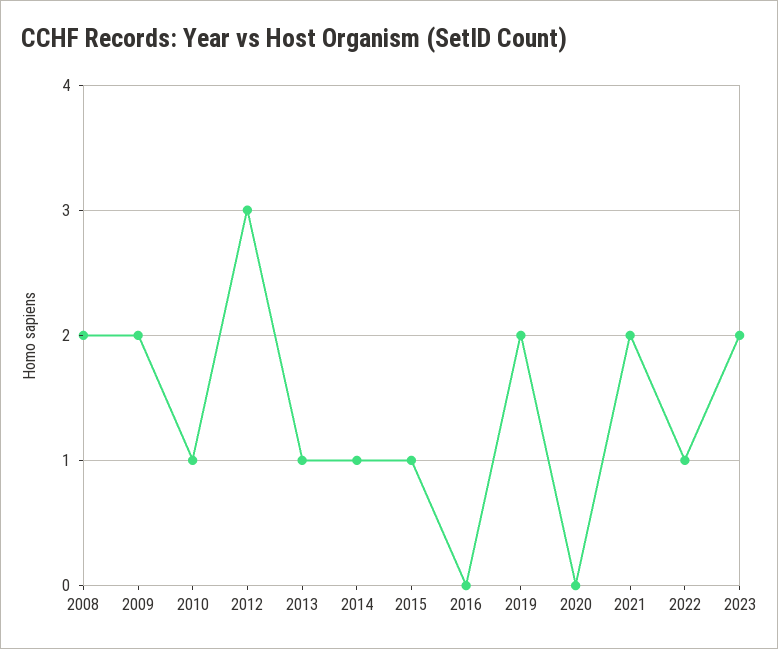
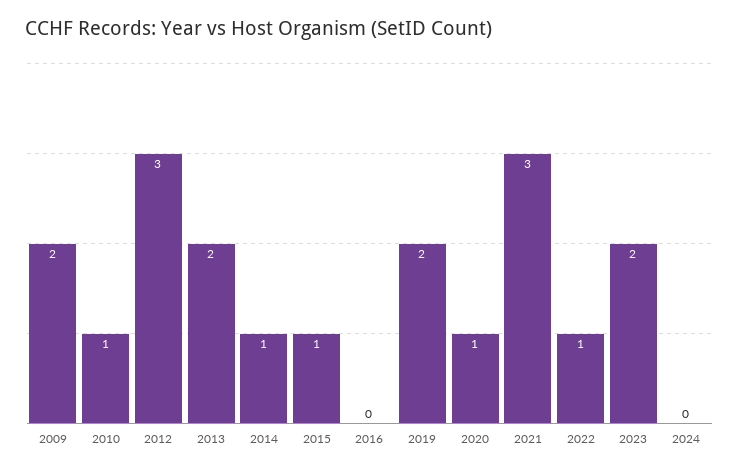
2008: 2 -> none
2013: 1 -> 2
2020: 0 -> 1
2021: 2 -> 3
2024: none -> 0

